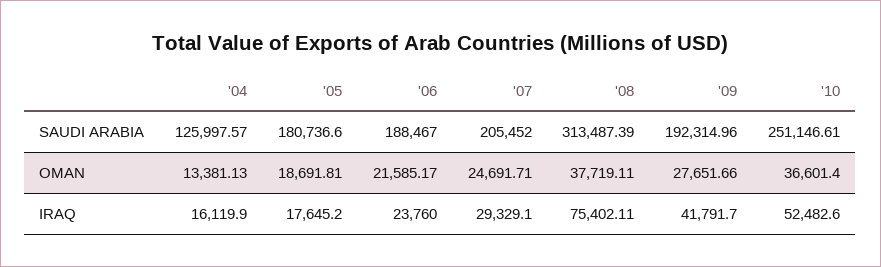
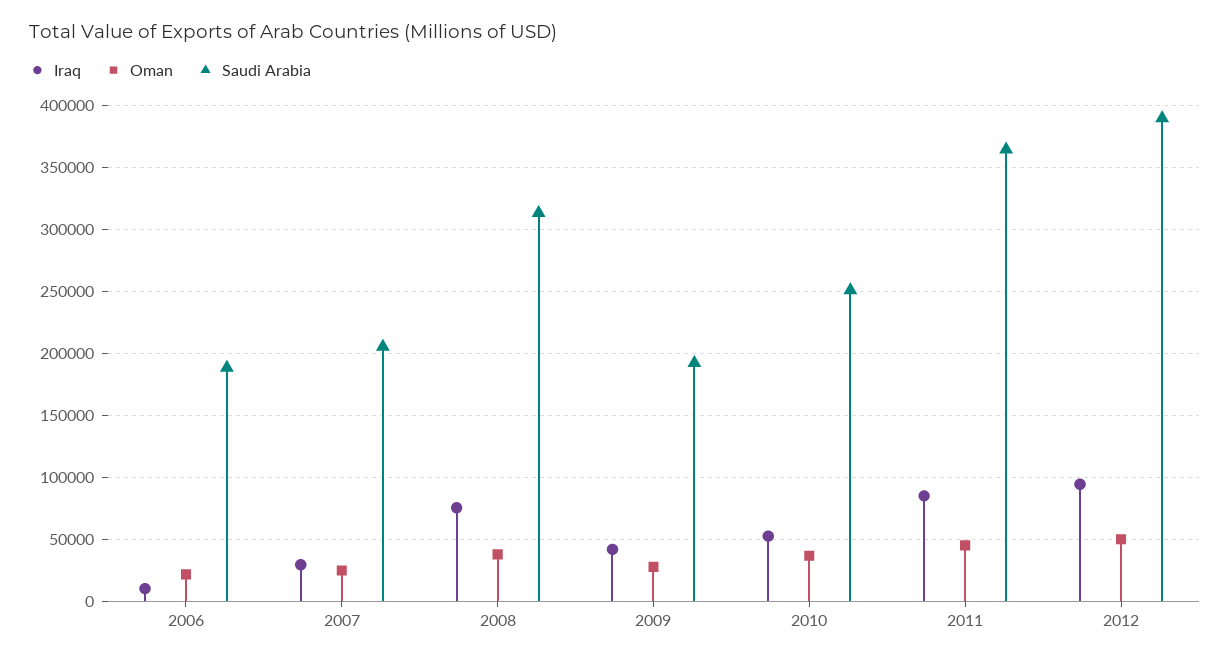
SAUDI ARABIA, '04: 125997.57 -> none
SAUDI ARABIA, '05: 180736.6 -> none
OMAN, '04: 13381.13 -> none
OMAN, '05: 18691.81 -> none
IRAQ, '04: 16119.9 -> none
IRAQ, '05: 17645.2 -> none
IRAQ, '06: 23760 -> 10000
IRAQ, 2011: none -> 85000
OMAN, 2011: none -> 45000
SAUDI ARABIA, 2011: none -> 365000
IRAQ, 2012: none -> 95000
OMAN, 2012: none -> 50000
SAUDI ARABIA, 2012: none -> 390000

